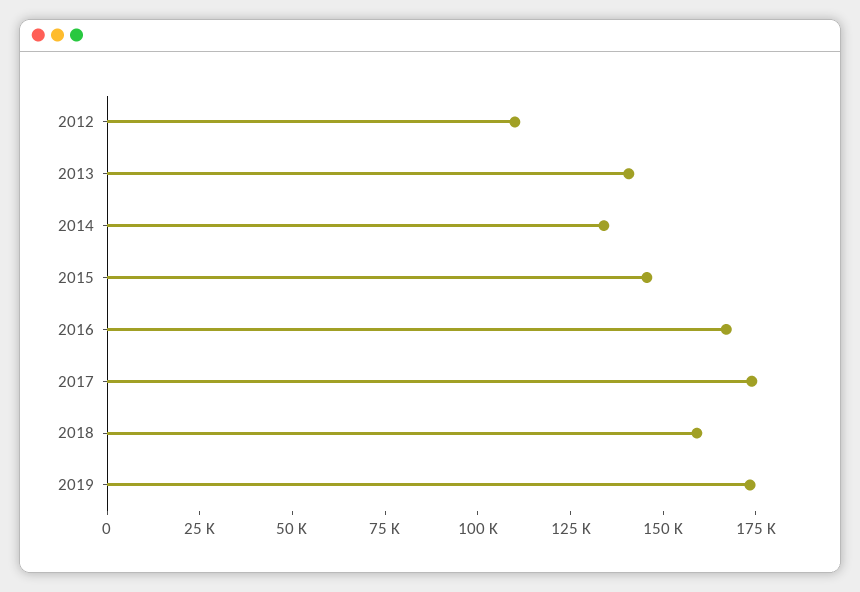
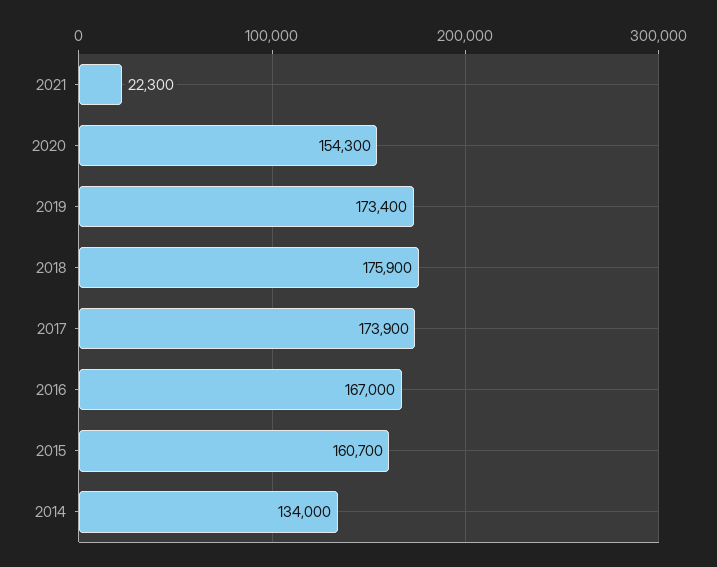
2012: 110000 -> none
2013: 140000 -> none
2015: 145000 -> 160700
2018: 160000 -> 175900
2021: none -> 22300
2020: none -> 154300

